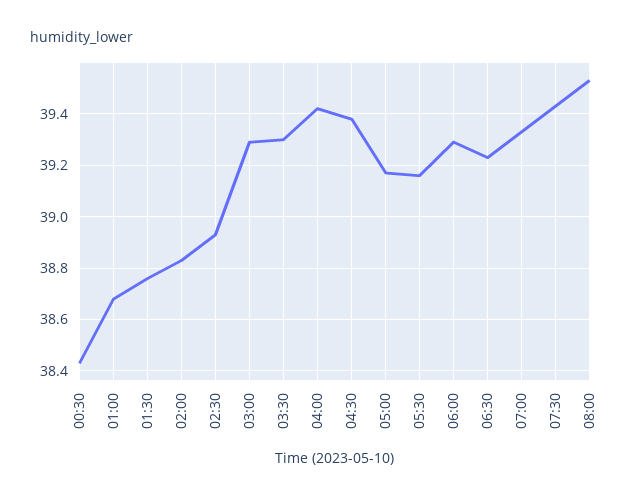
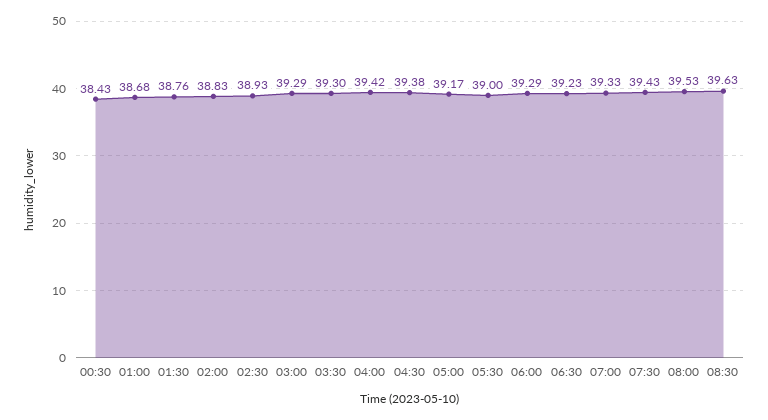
05:30: 39.15 -> 39
08:30: none -> 39.63

